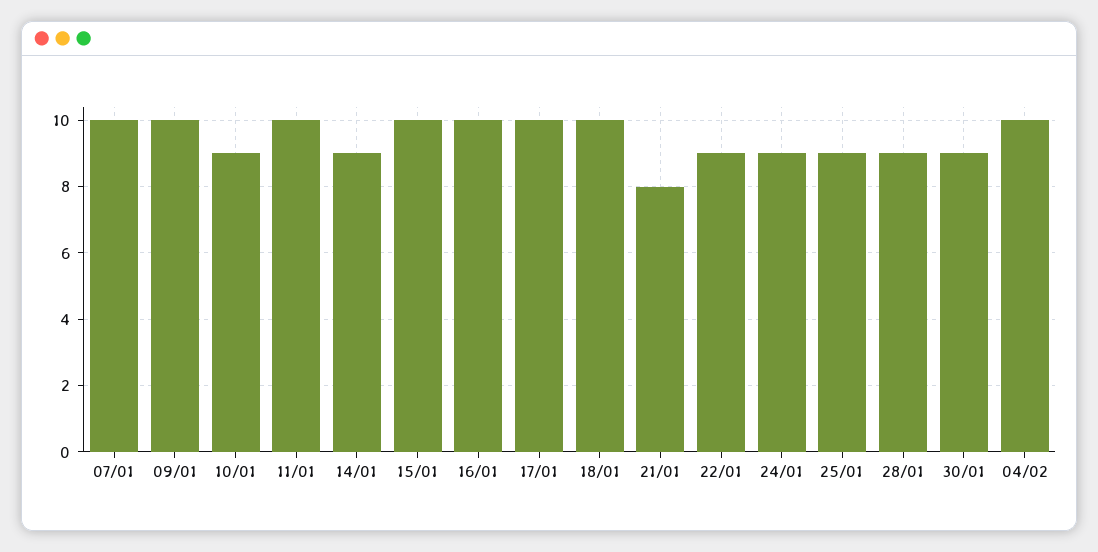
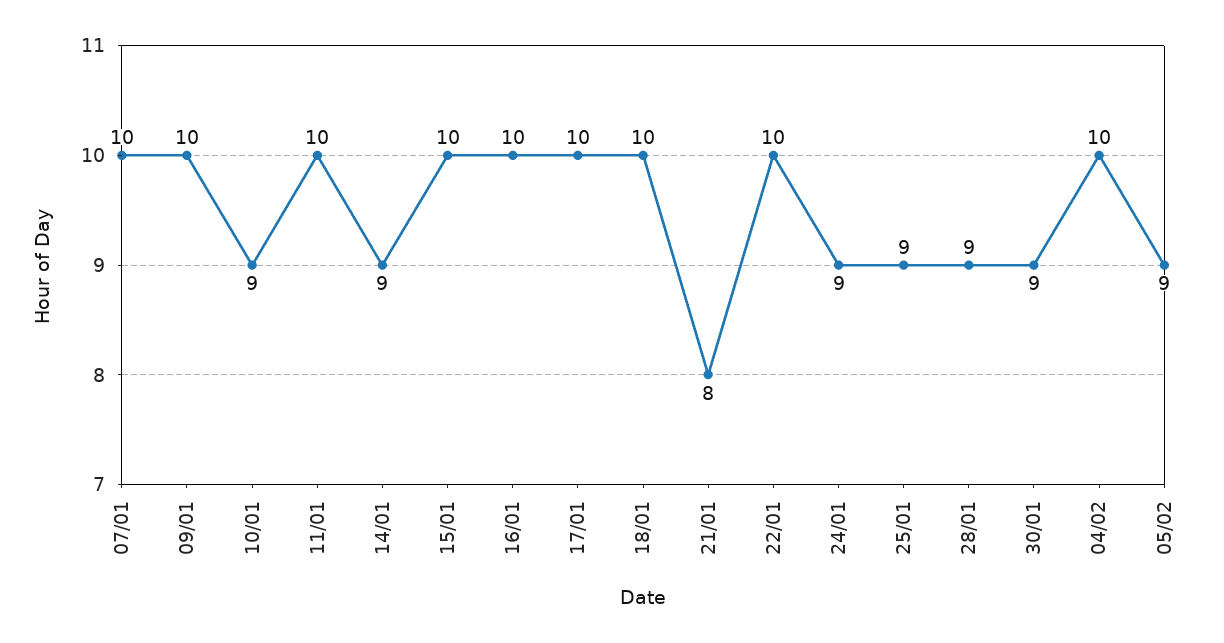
22/01: 9 -> 10
05/02: none -> 9

